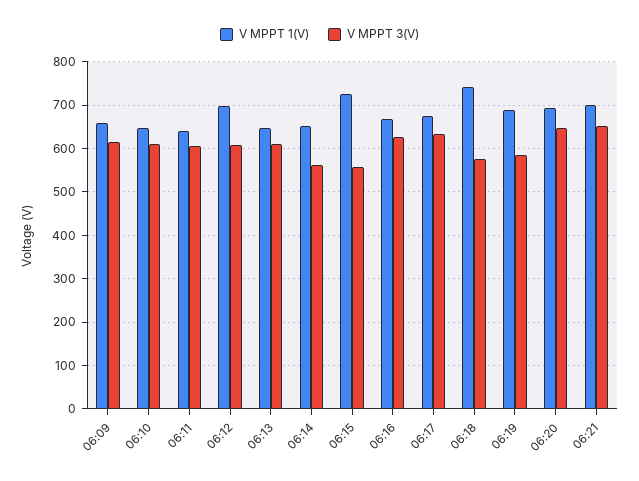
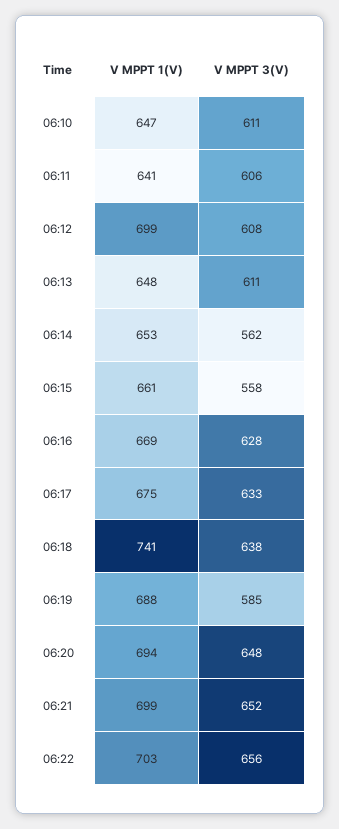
V MPPT 1(V), 06:09: 660 -> none
V MPPT 3(V), 06:09: 620 -> none
V MPPT 1(V), 06:15: 720 -> 661
V MPPT 3(V), 06:18: 580 -> 638
V MPPT 1(V), 06:22: none -> 703
V MPPT 3(V), 06:22: none -> 656

